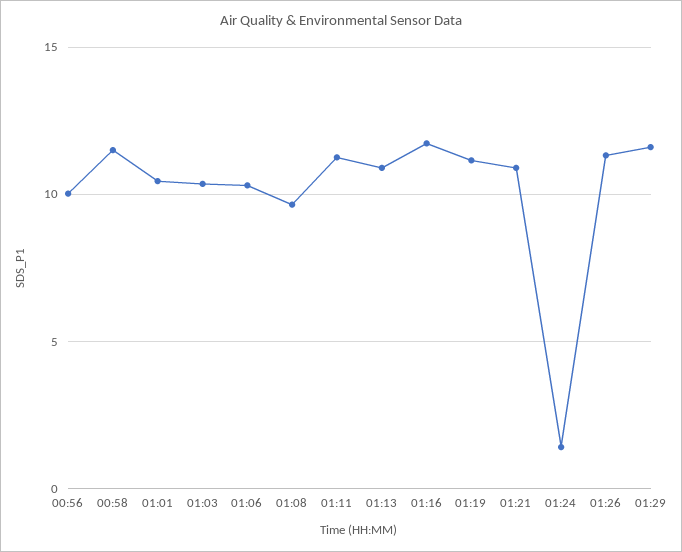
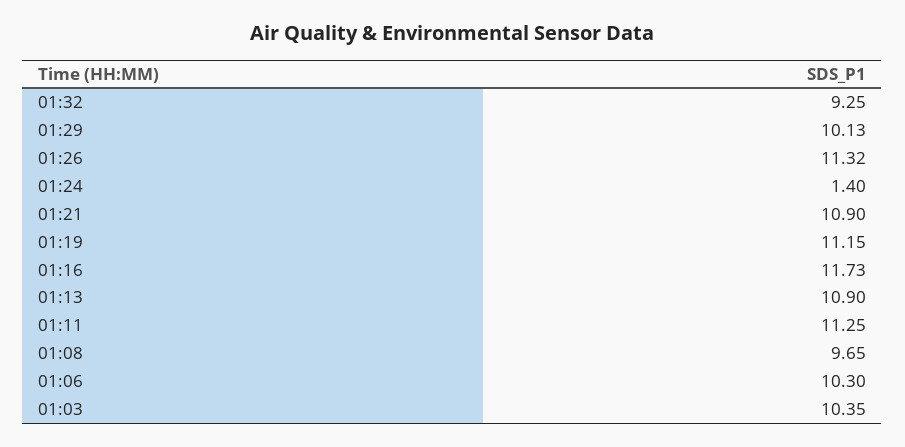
00:56: 10 -> none
00:58: 11.5 -> none
01:01: 10.5 -> none
01:29: 11.5 -> 10.13
01:32: none -> 9.25

